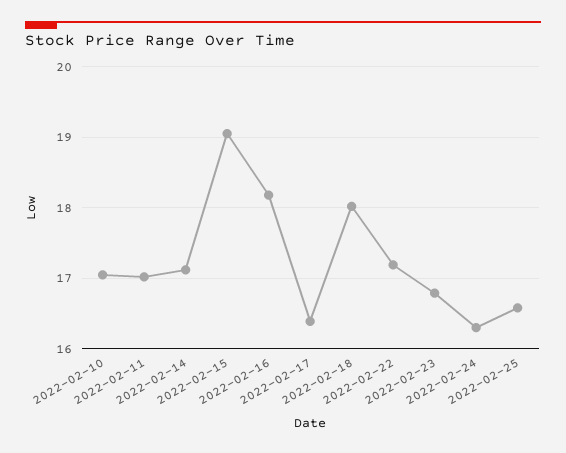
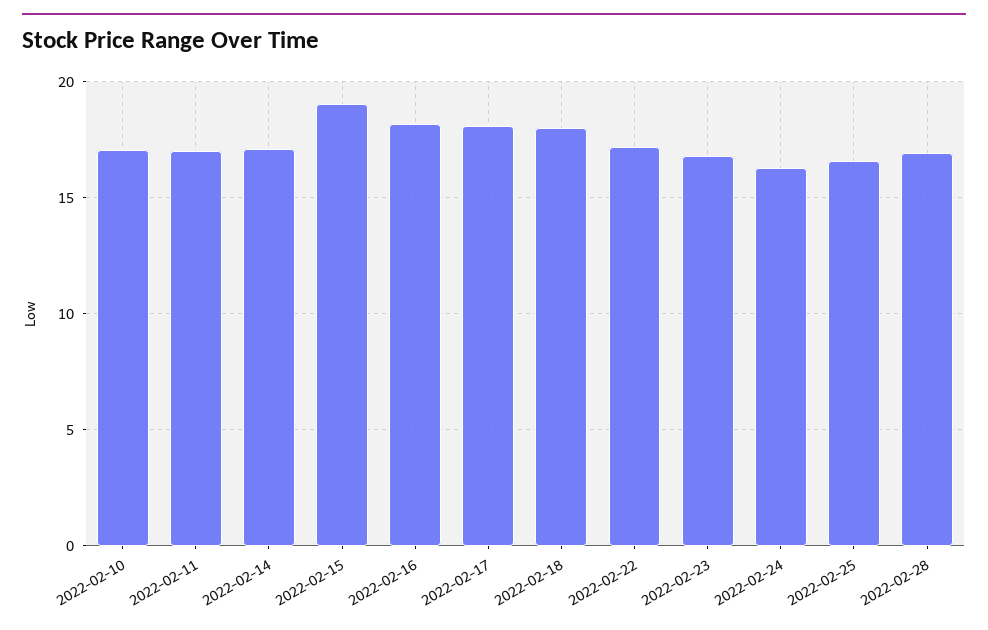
2022-02-17: 16.4 -> 18
2022-02-28: none -> 17

